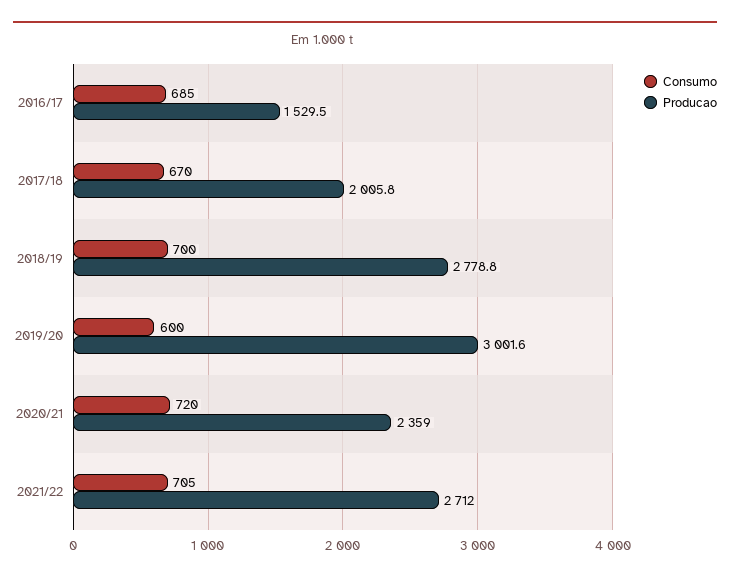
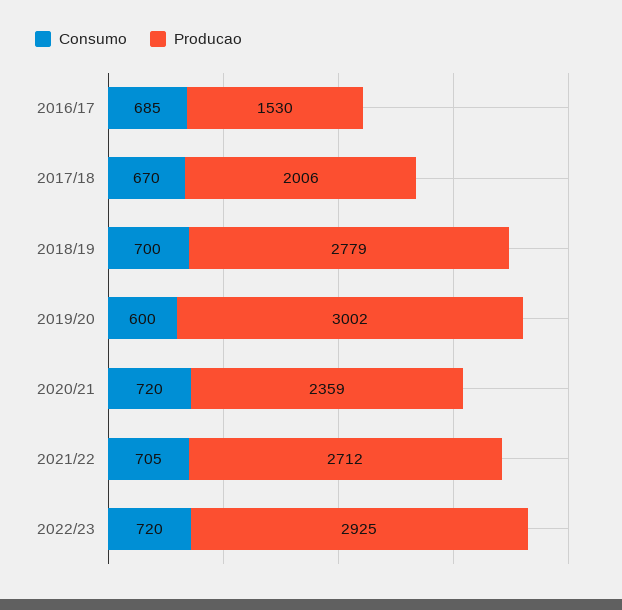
Consumo, 2022/23: none -> 720
Producao, 2022/23: none -> 2925

